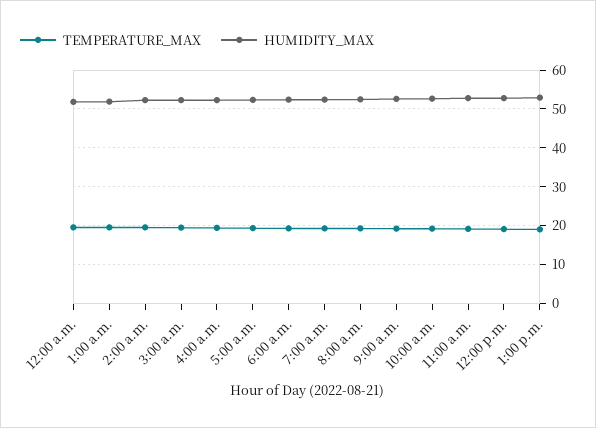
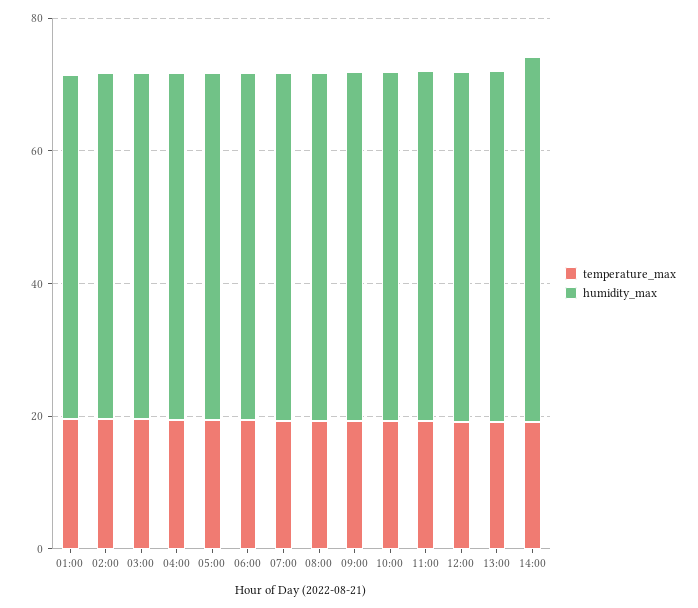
TEMPERATURE_MAX, 12:00 a.m.: 20 -> none
HUMIDITY_MAX, 12:00 a.m.: 52 -> none
TEMPERATURE_MAX, 14:00: none -> 20
HUMIDITY_MAX, 14:00: none -> 55

